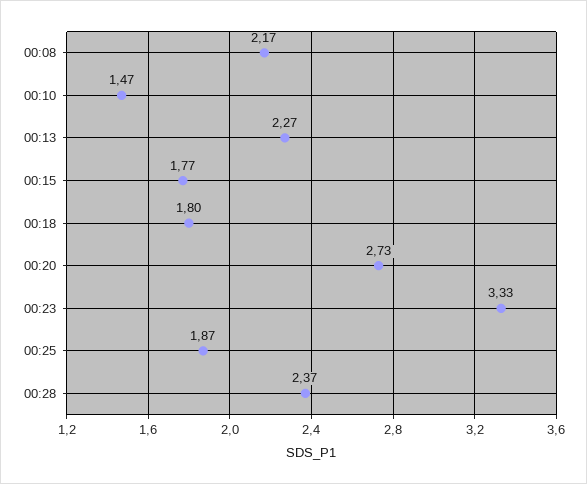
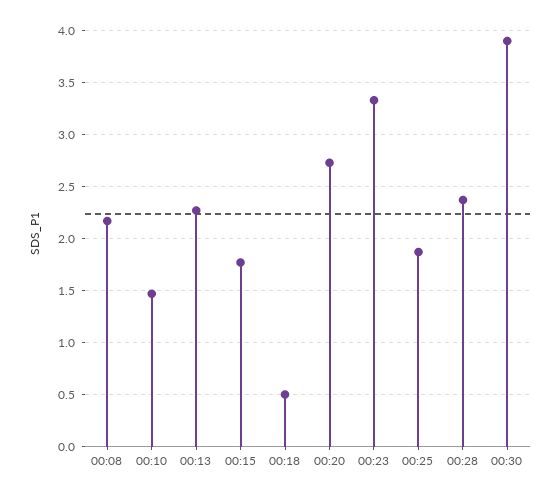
00:18: 1.8 -> 0.5
00:30: none -> 3.9

